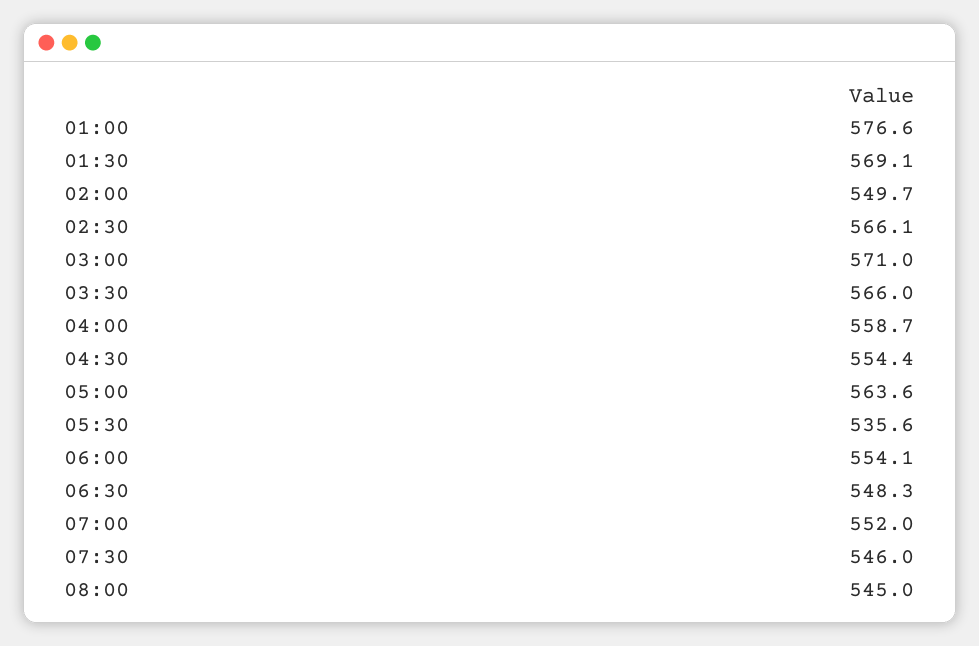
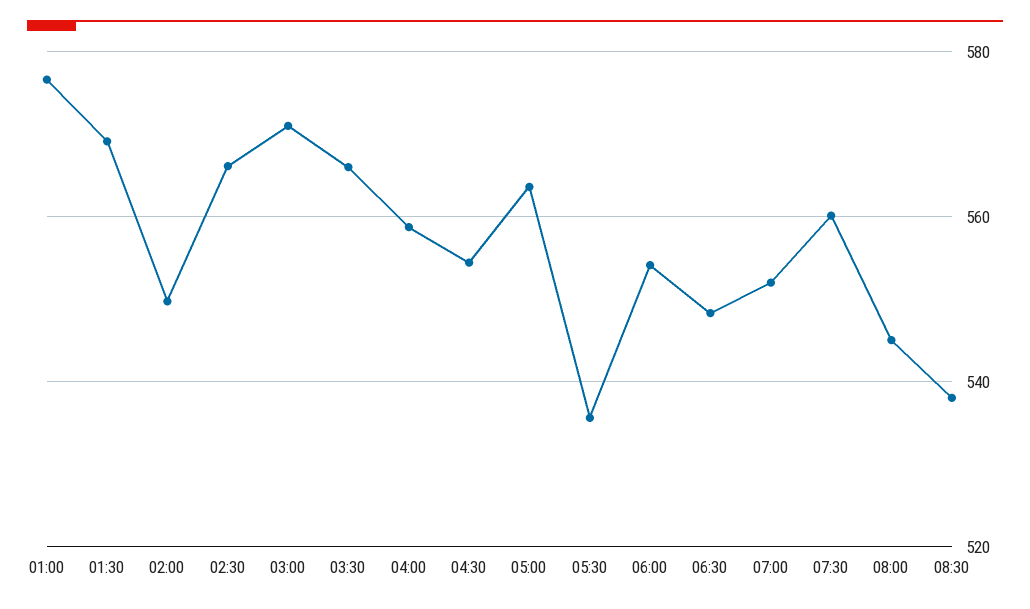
07:30: 546 -> 560
08:30: none -> 538

